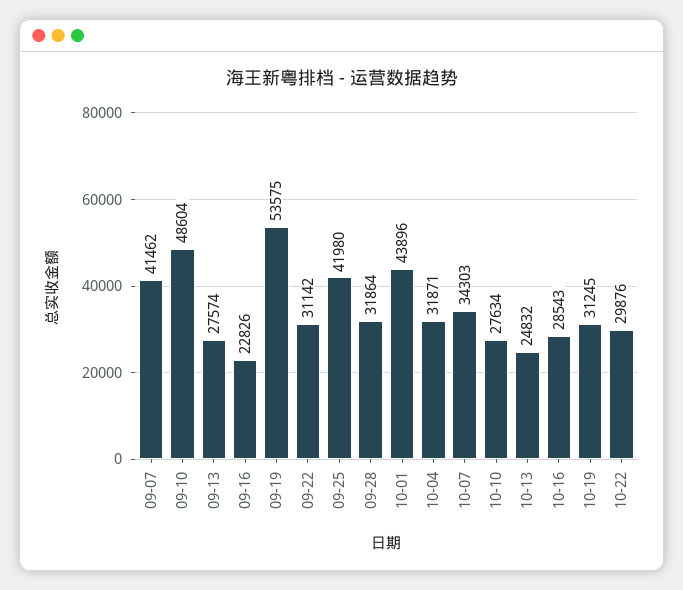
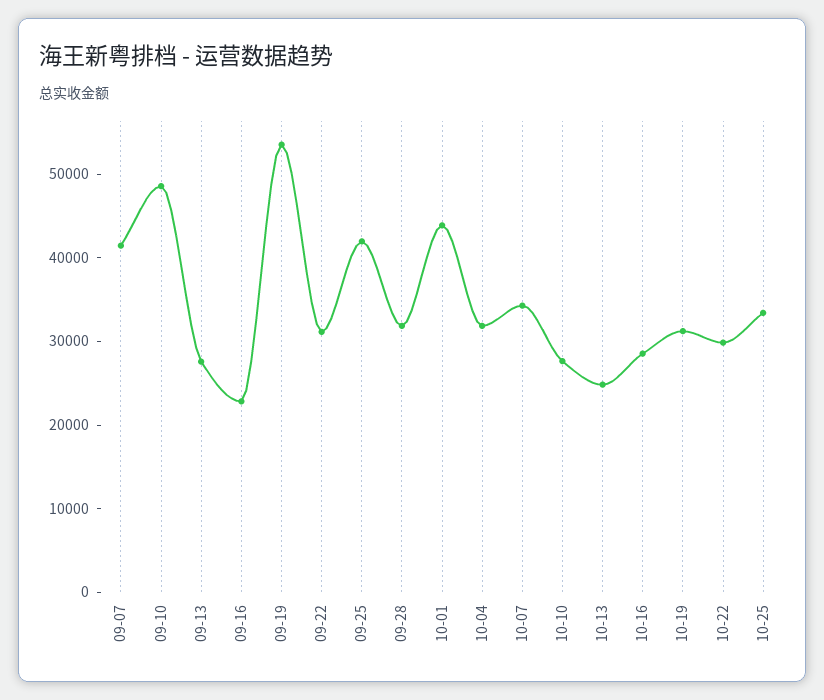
10-25: none -> 34000

